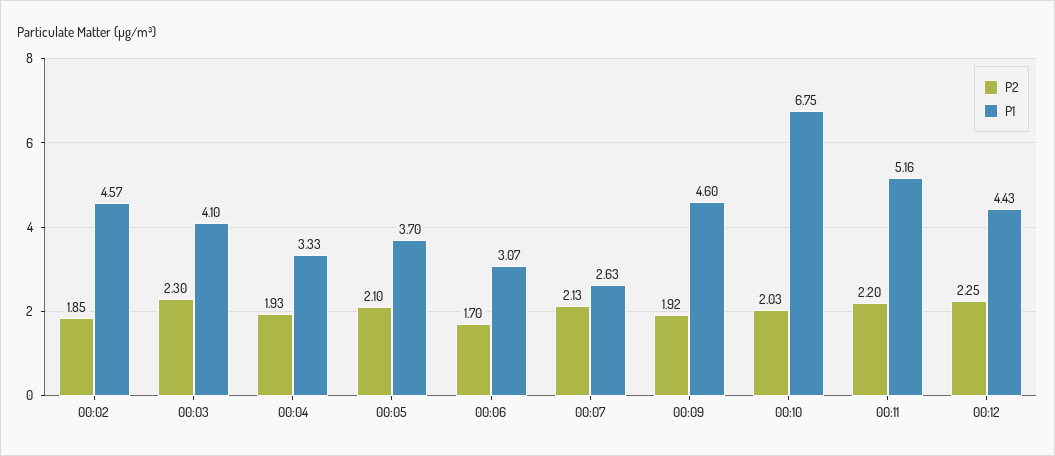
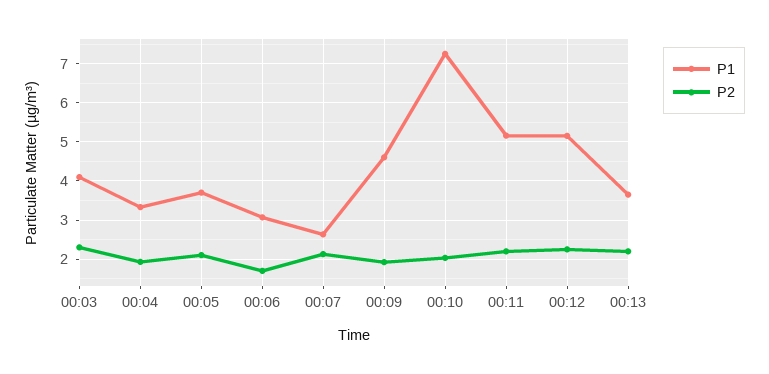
P2, 00:02: 1.85 -> none
P1, 00:02: 4.57 -> none
P1, 00:10: 6.75 -> 7.2
P1, 00:12: 4.43 -> 5.2
P1, 00:13: none -> 3.6
P2, 00:13: none -> 2.2

